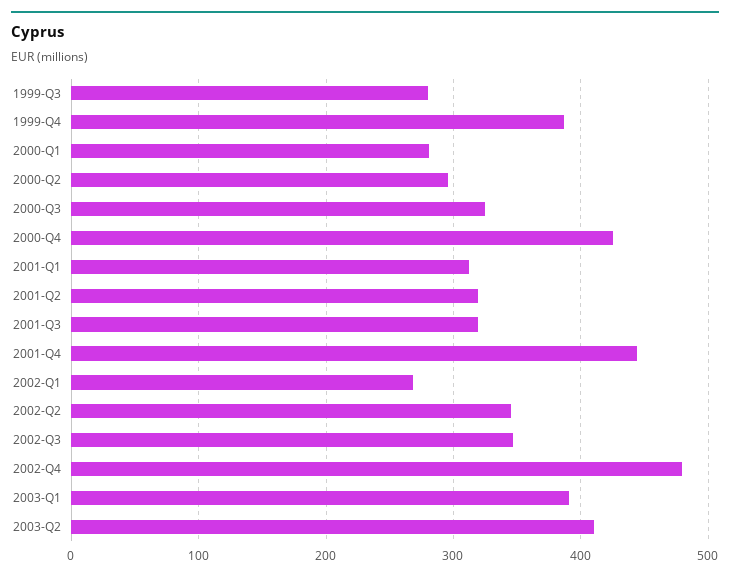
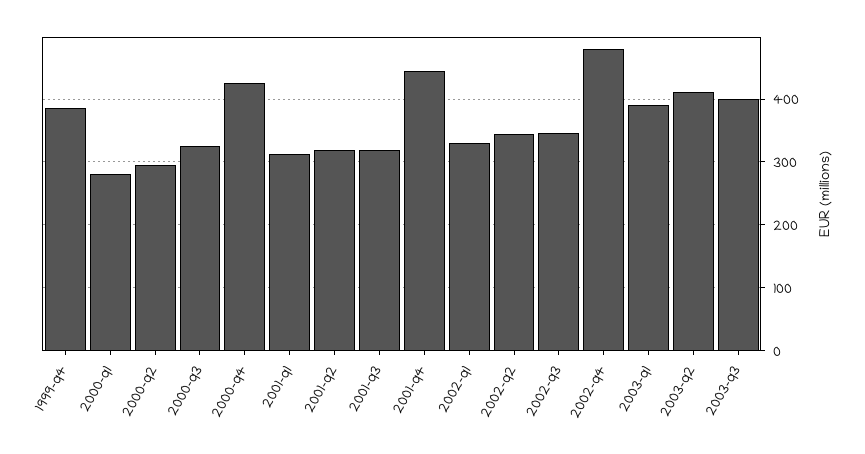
1999-Q3: 280 -> none
2002-Q1: 270 -> 330
2003-q3: none -> 400

